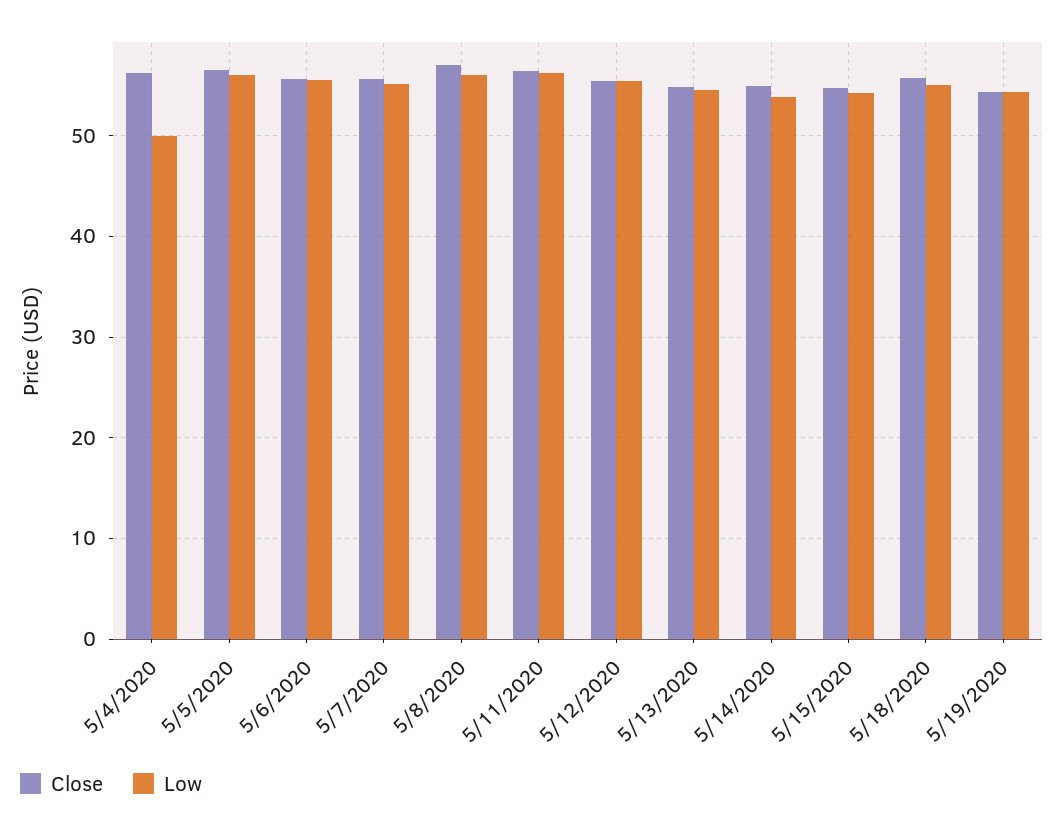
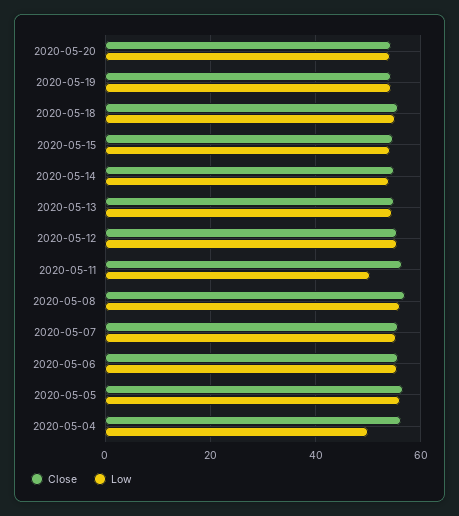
Low, 5/11/2020: 56 -> 50
Close, 2020-05-20: none -> 54
Low, 2020-05-20: none -> 54

